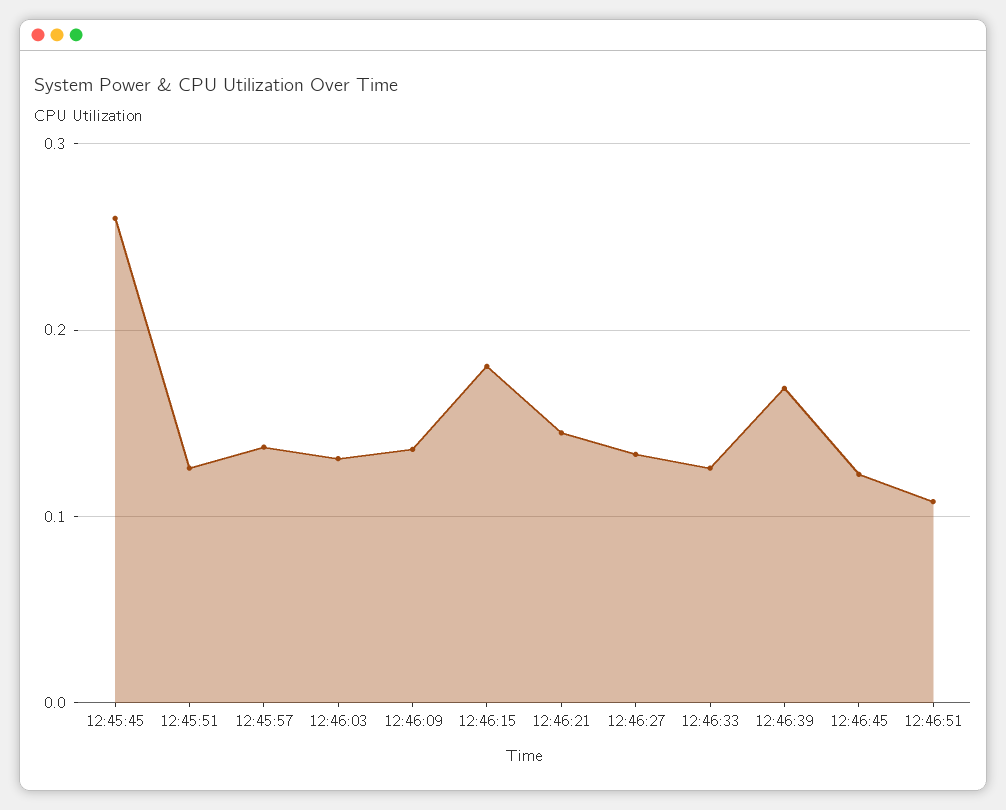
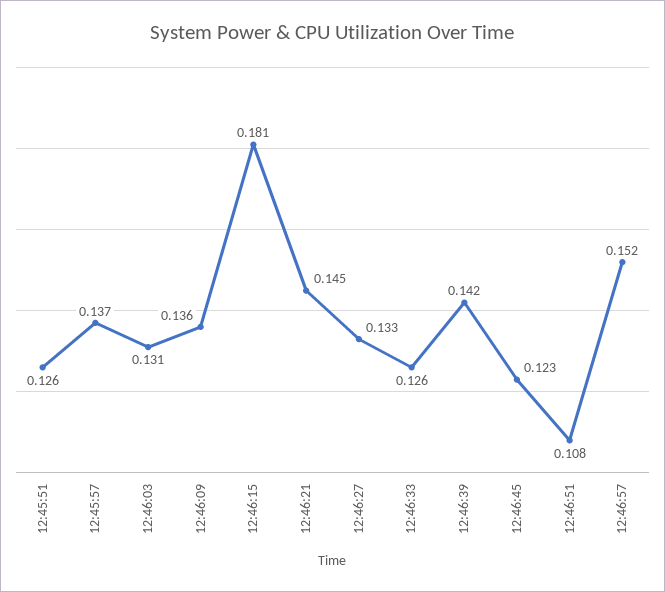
12:45:45: 0.26 -> none
12:46:39: 0.17 -> 0.142
12:46:57: none -> 0.152

